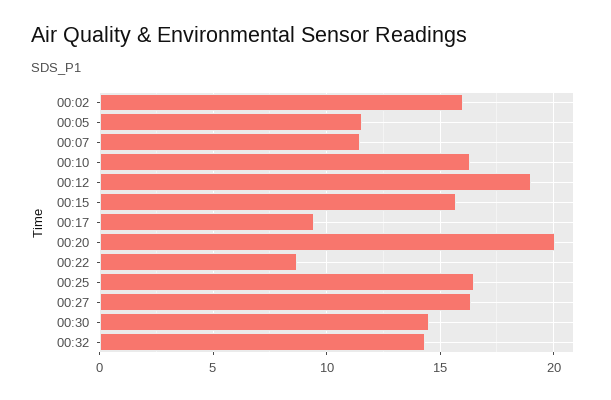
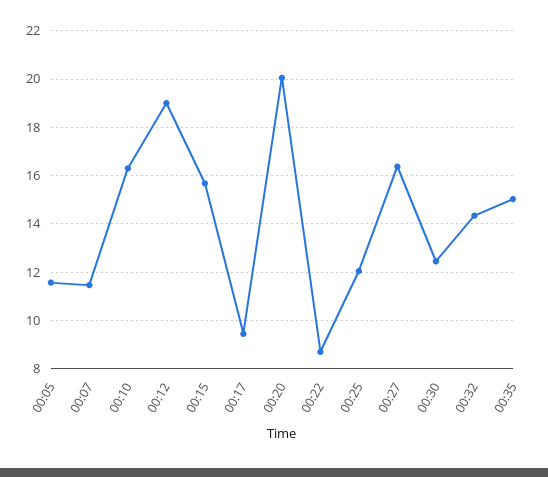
00:02: 16 -> none
00:25: 16.5 -> 12
00:30: 14.5 -> 12.5
00:35: none -> 15

